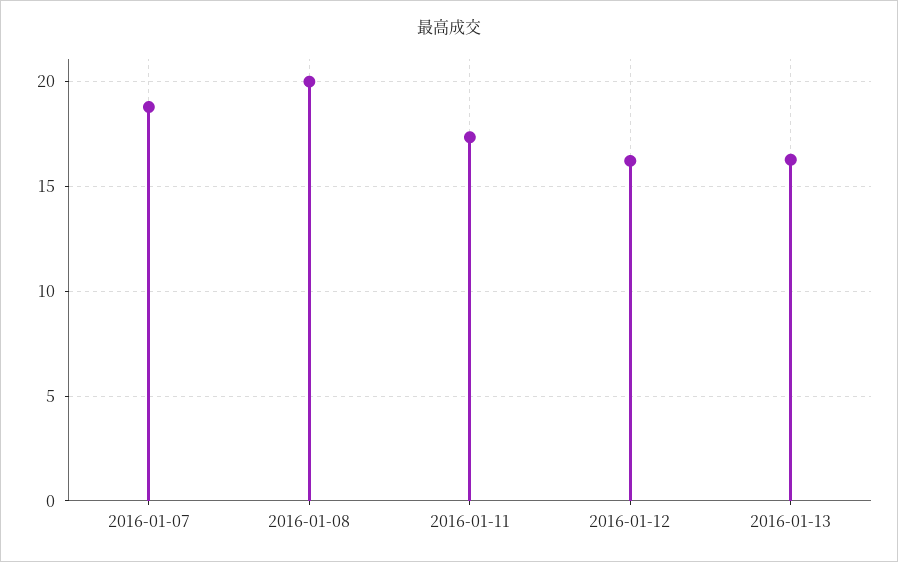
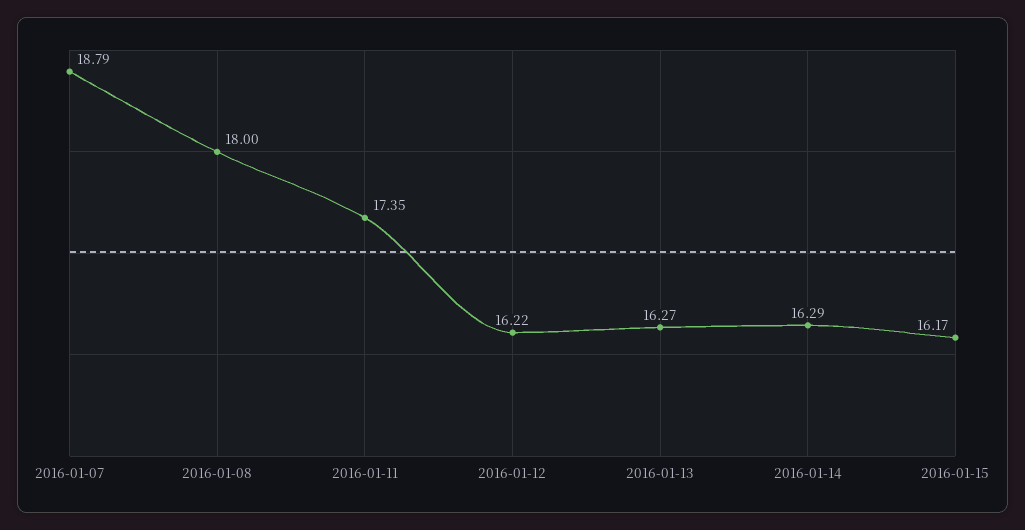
2016-01-08: 20 -> 18
2016-01-14: none -> 16.29
2016-01-15: none -> 16.17

